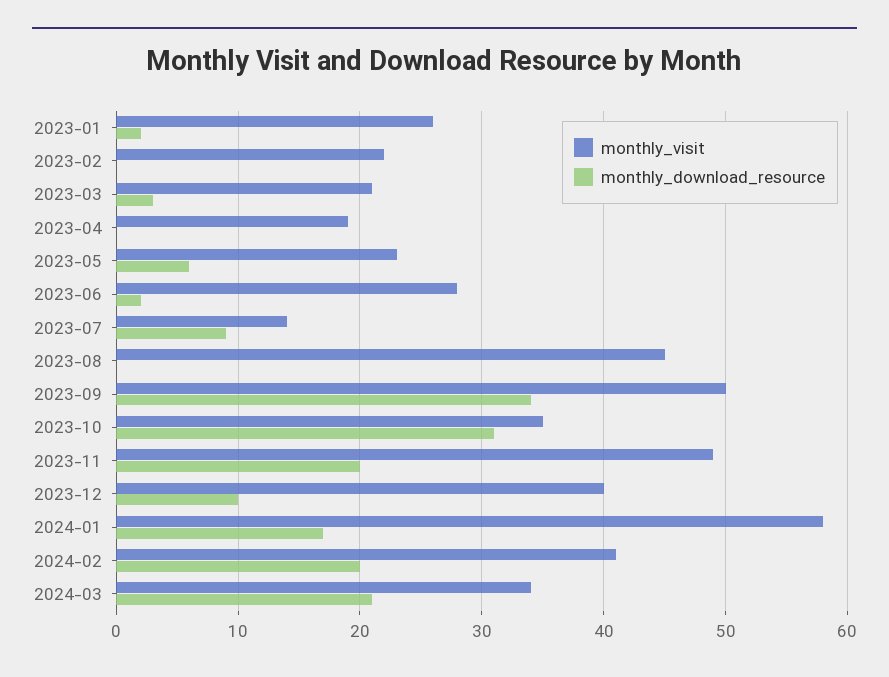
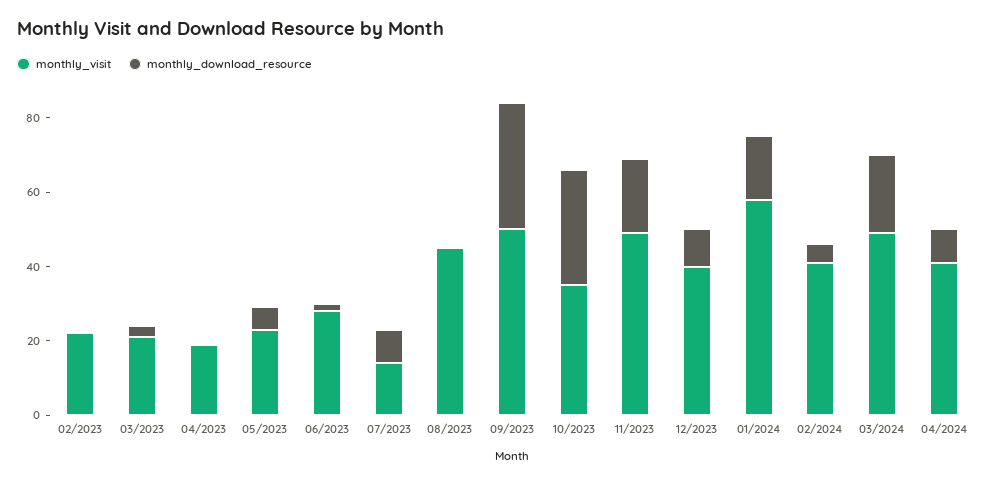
monthly_visit, 2023-01: 26 -> none
monthly_download_resource, 2023-01: 2 -> none
monthly_download_resource, 2024-02: 20 -> 5
monthly_visit, 2024-03: 34 -> 50
monthly_visit, 04/2024: none -> 40
monthly_download_resource, 04/2024: none -> 10

